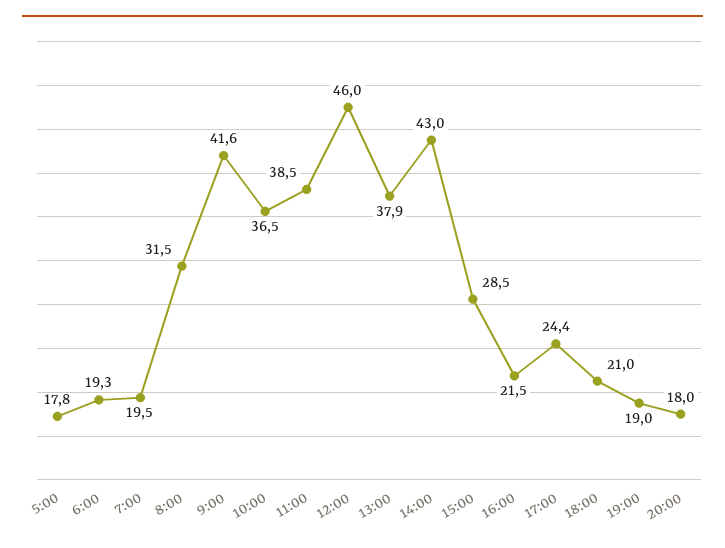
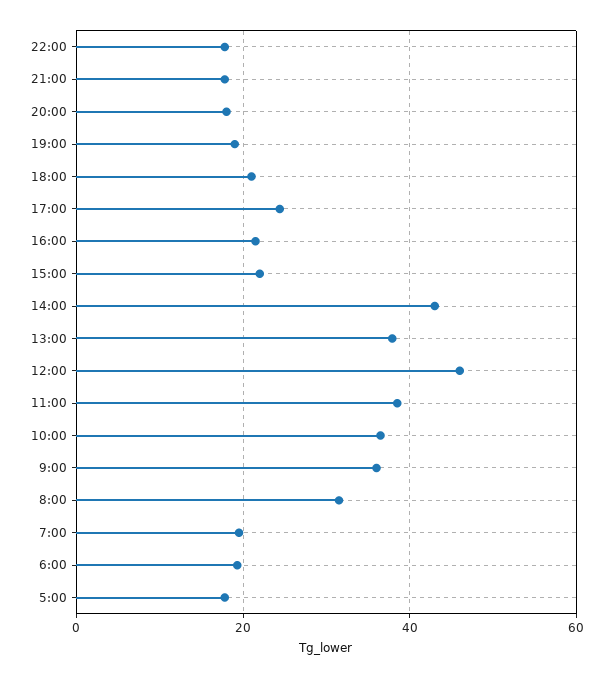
9:00: 41.6 -> 36
15:00: 28.5 -> 22
22:00: none -> 18
21:00: none -> 18

